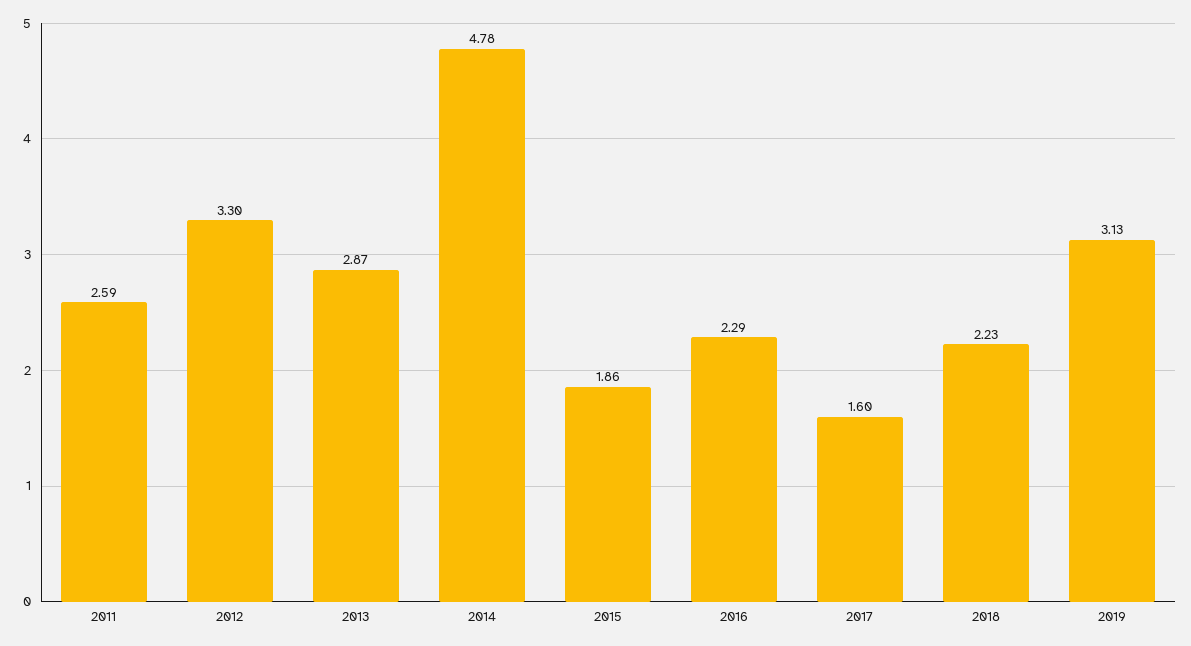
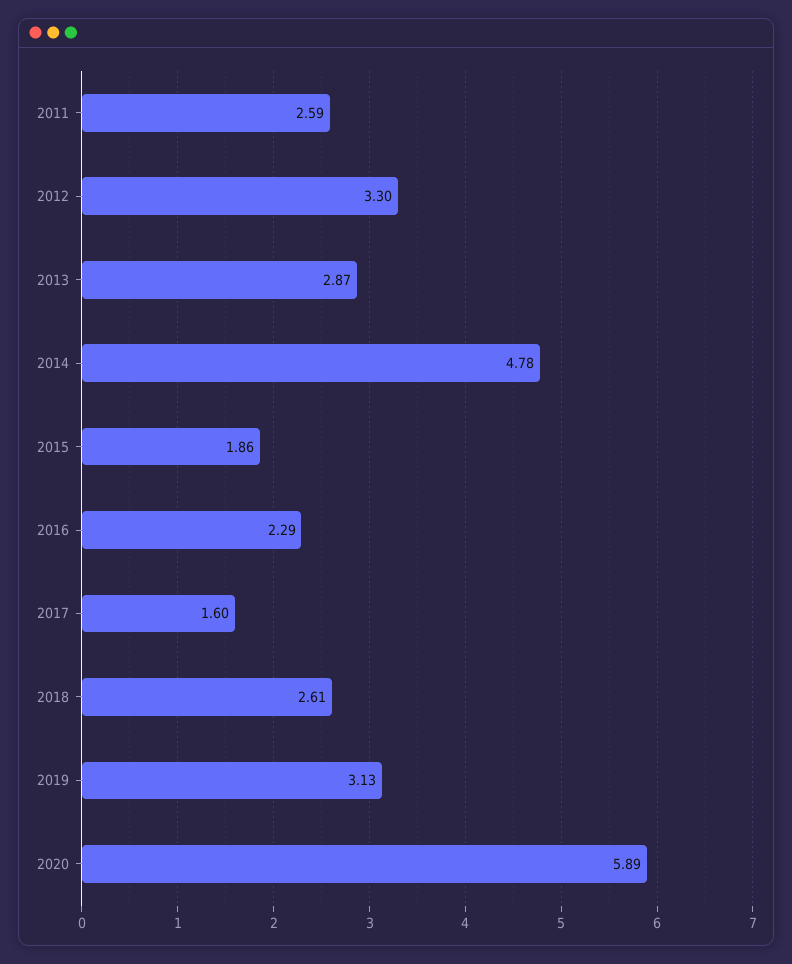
2018: 2.23 -> 2.61
2020: none -> 5.89

